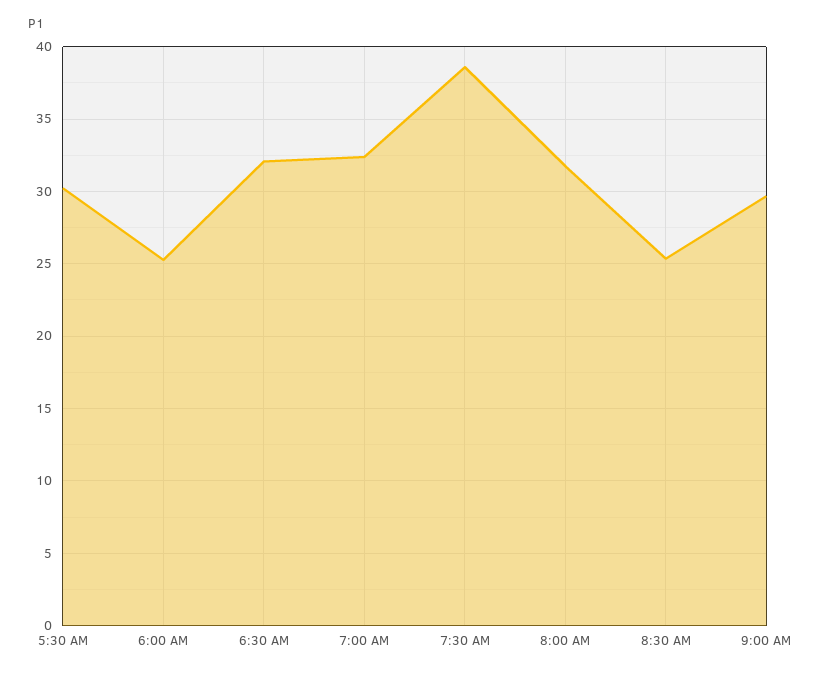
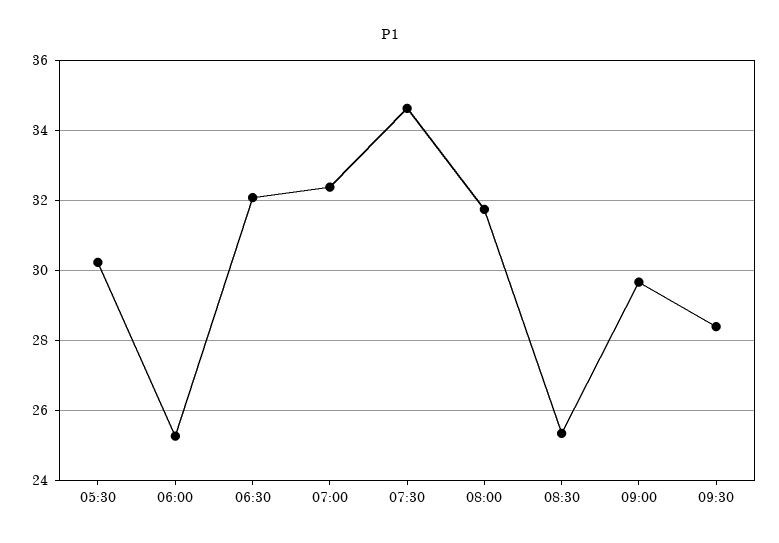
7:30 AM: 38.5 -> 34.6
09:30: none -> 28.4

